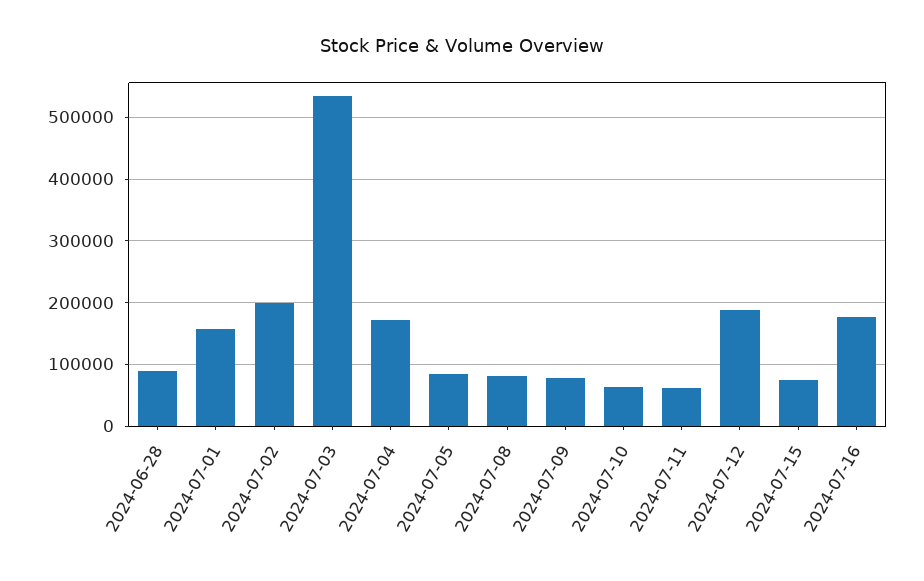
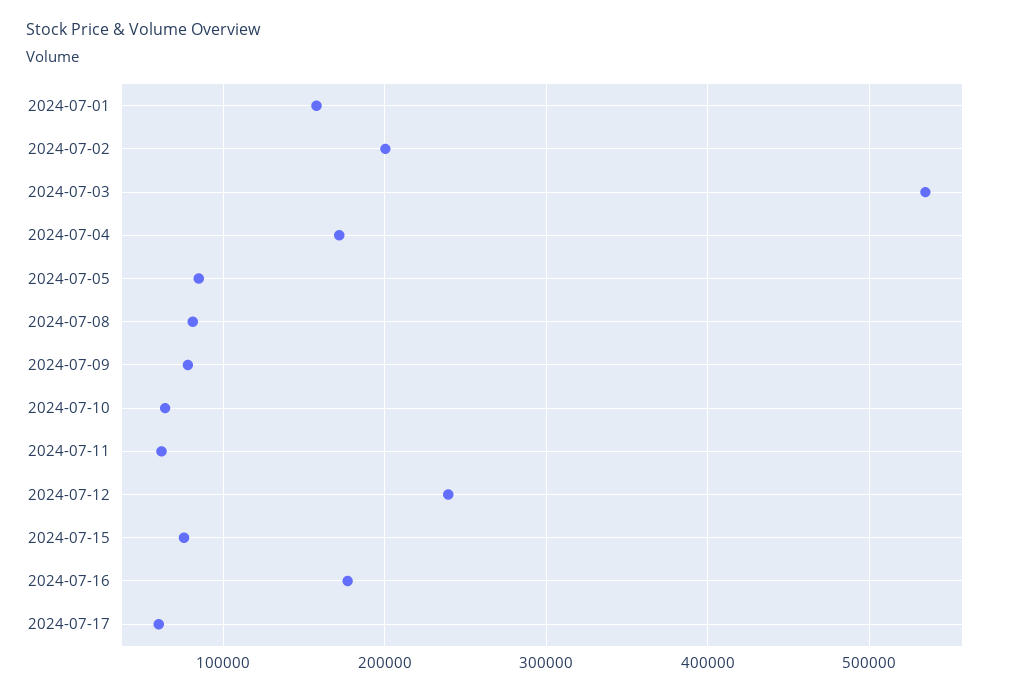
2024-06-28: 90000 -> none
2024-07-12: 190000 -> 240000
2024-07-17: none -> 60000

